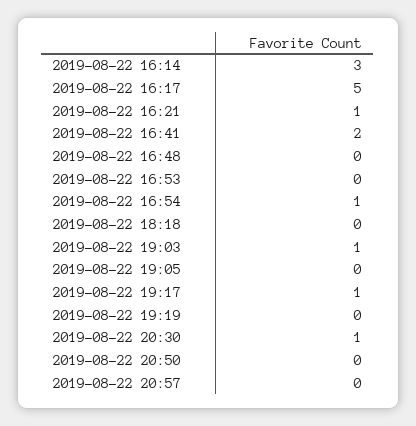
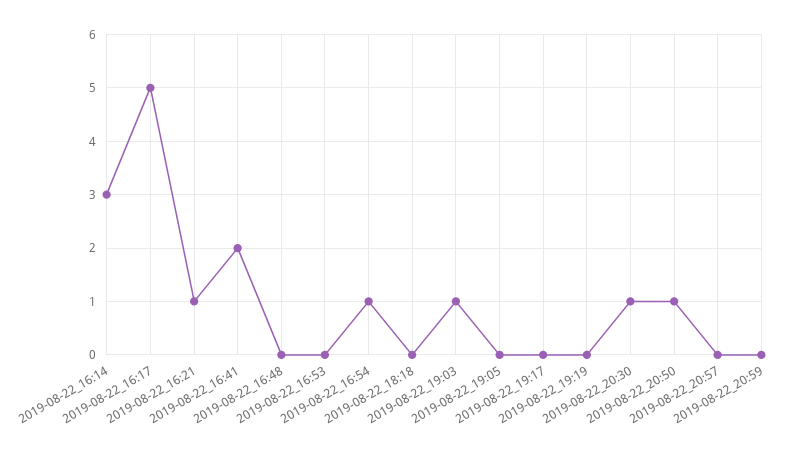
2019-08-22 19:17: 1 -> 0
2019-08-22 20:50: 0 -> 1
2019-08-22_20:59: none -> 0

